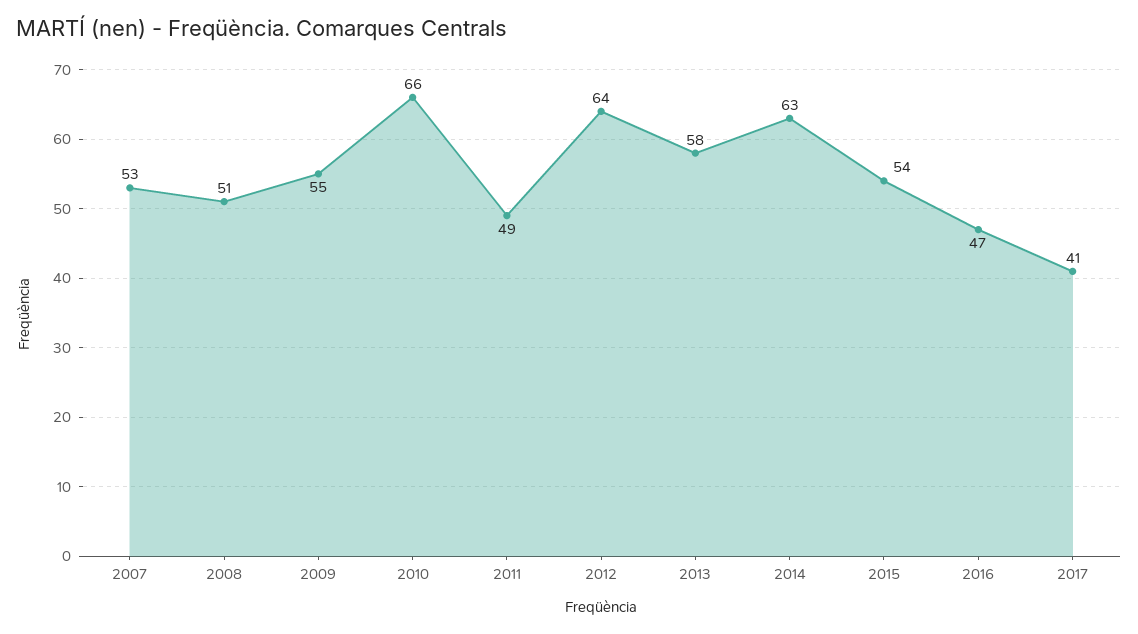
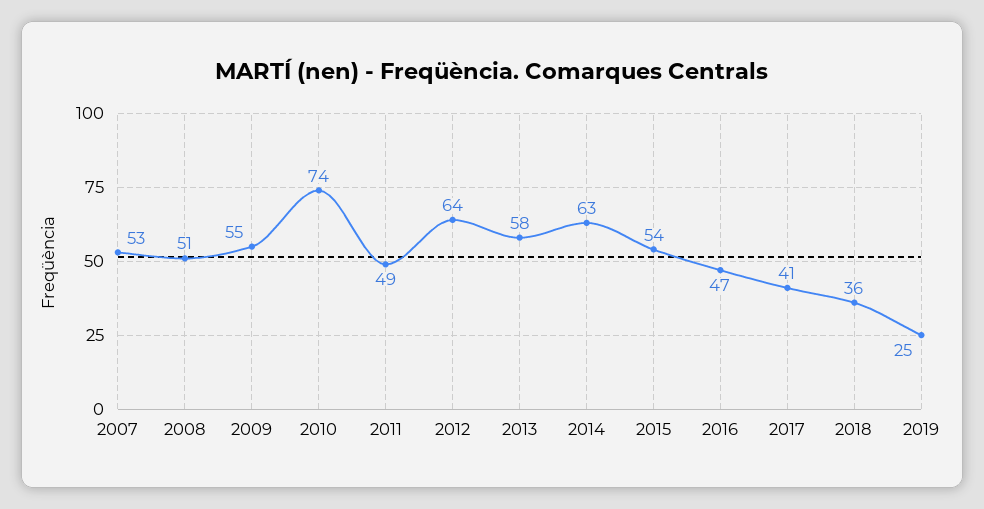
2010: 66 -> 74
2018: none -> 36
2019: none -> 25

